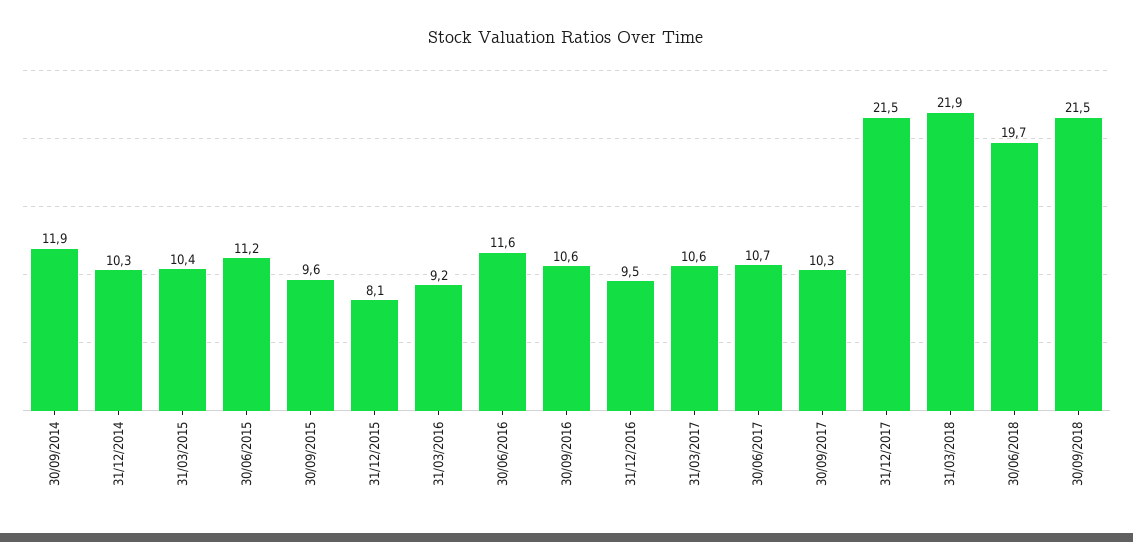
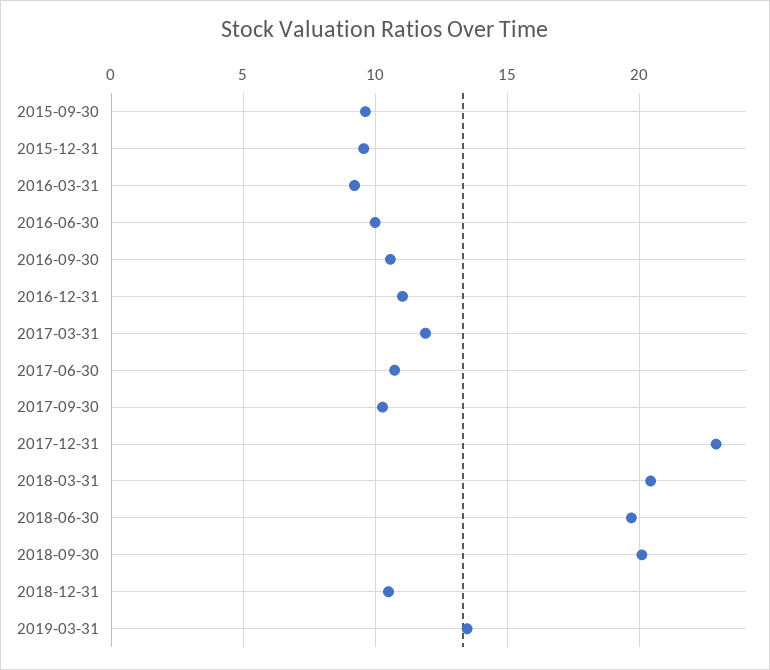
30/09/2014: 11.9 -> none
31/12/2014: 10.3 -> none
31/03/2015: 10.4 -> none
30/06/2015: 11.2 -> none
31/12/2015: 8.1 -> 9.5
30/06/2016: 11.6 -> 10
31/12/2016: 9.5 -> 11
31/03/2017: 10.6 -> 12
31/12/2017: 21.5 -> 23
31/03/2018: 21.9 -> 20.5
30/09/2018: 21.5 -> 20
2018-12-31: none -> 10.5
2019-03-31: none -> 13.5

